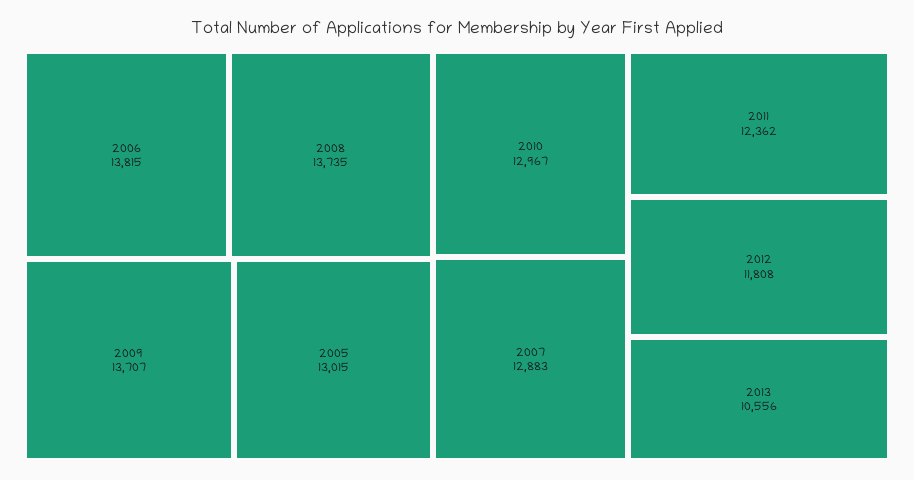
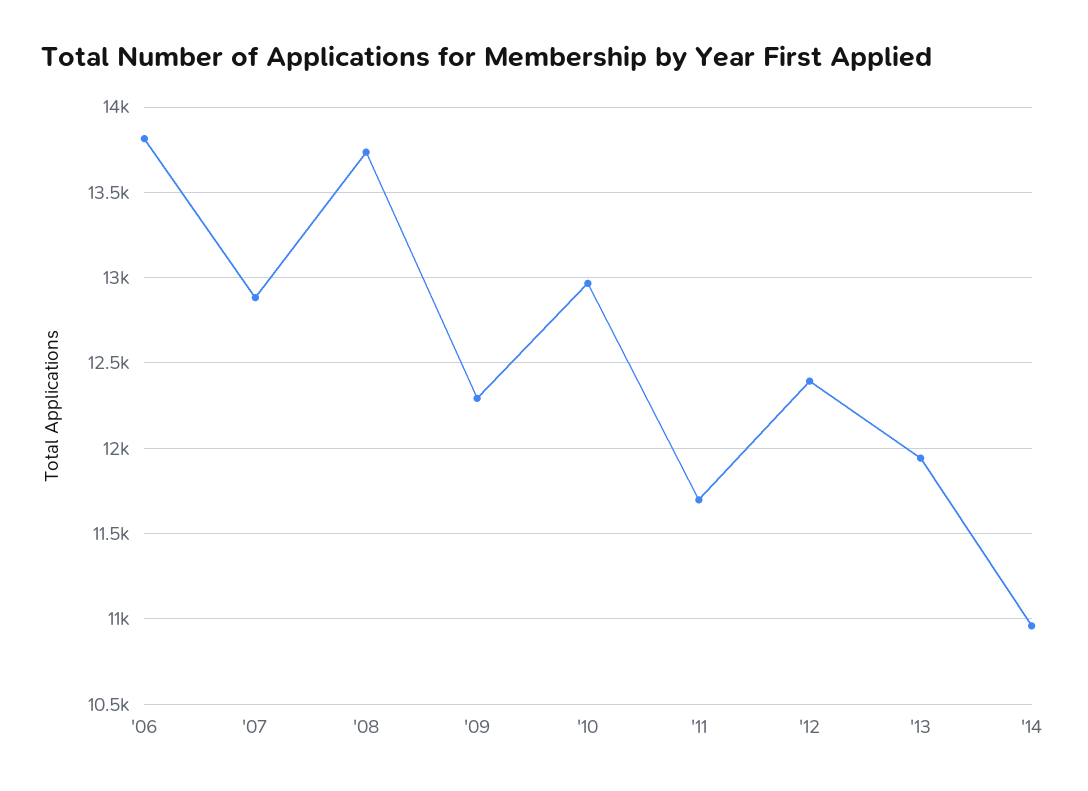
2009: 13707 -> 12300
2005: 13015 -> none
2011: 12362 -> 11700
2012: 11808 -> 12400
2013: 10556 -> 11950
'14: none -> 10950

